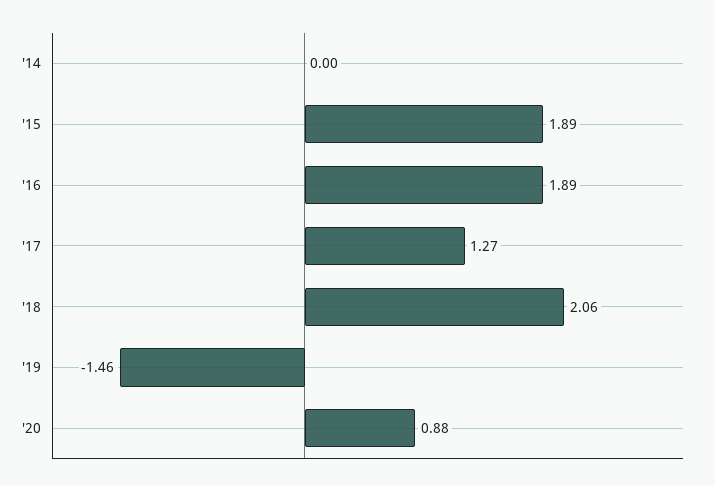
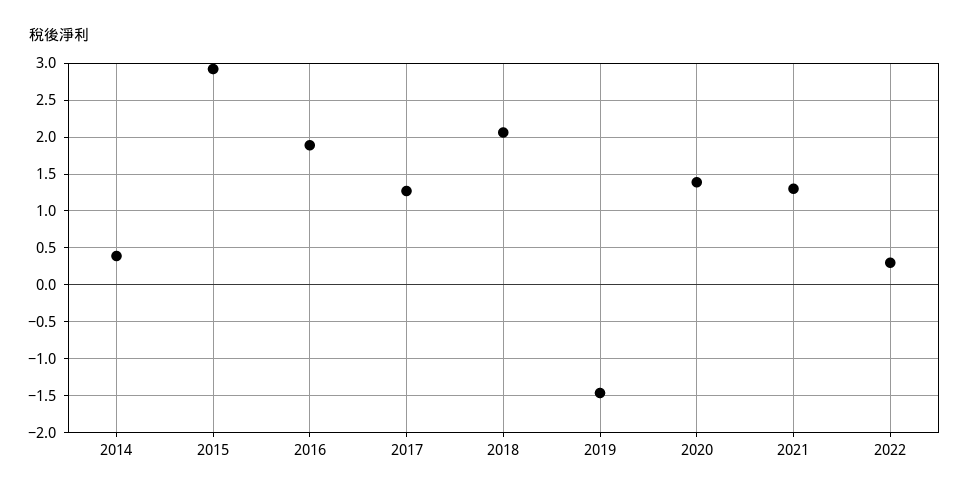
'14: 0 -> 0.4
'15: 1.89 -> 2.9
'20: 0.88 -> 1.4
2021: none -> 1.3
2022: none -> 0.3

